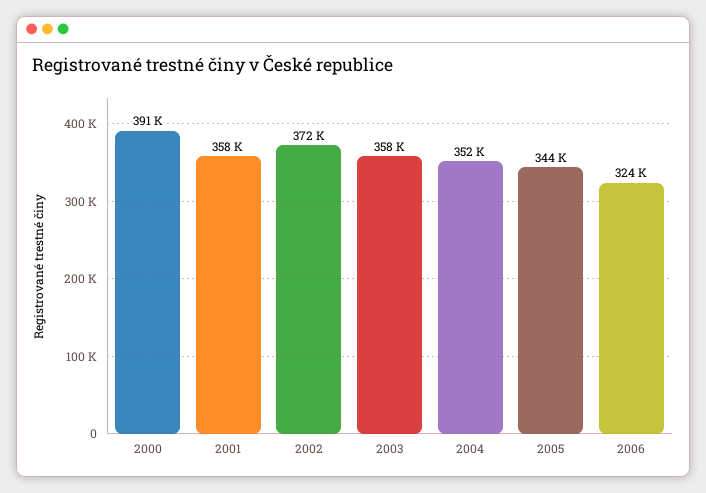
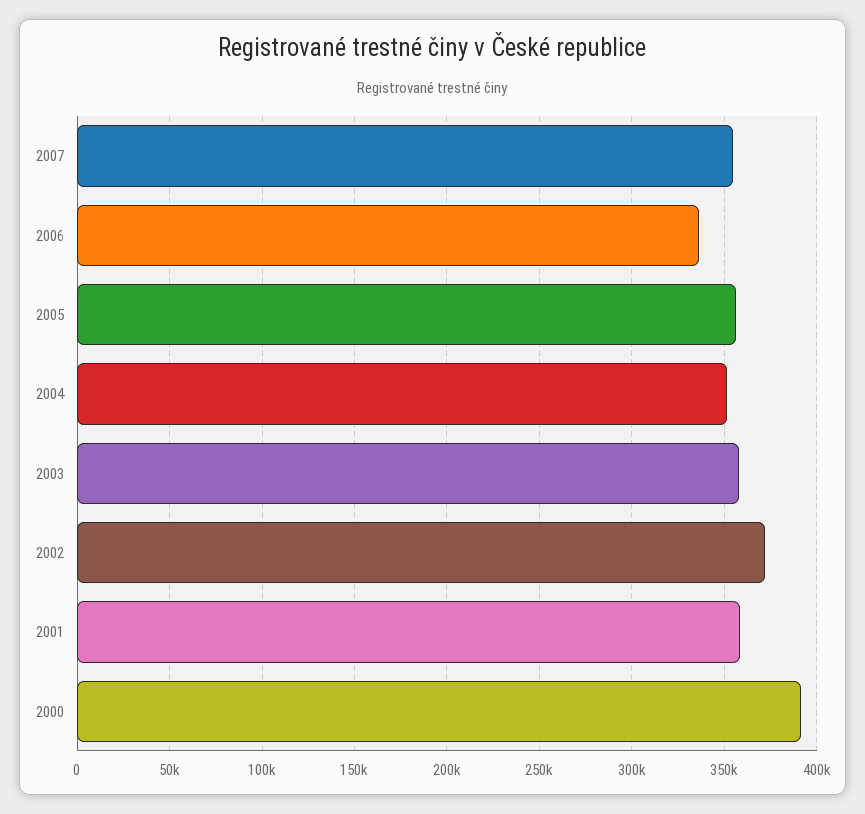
2005: 344000 -> 355000
2006: 324000 -> 335000
2007: none -> 355000

